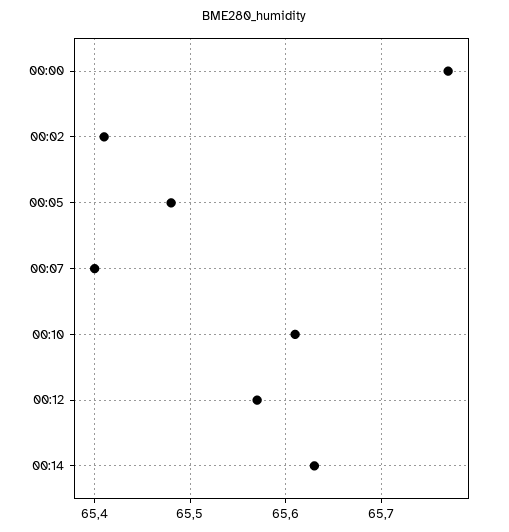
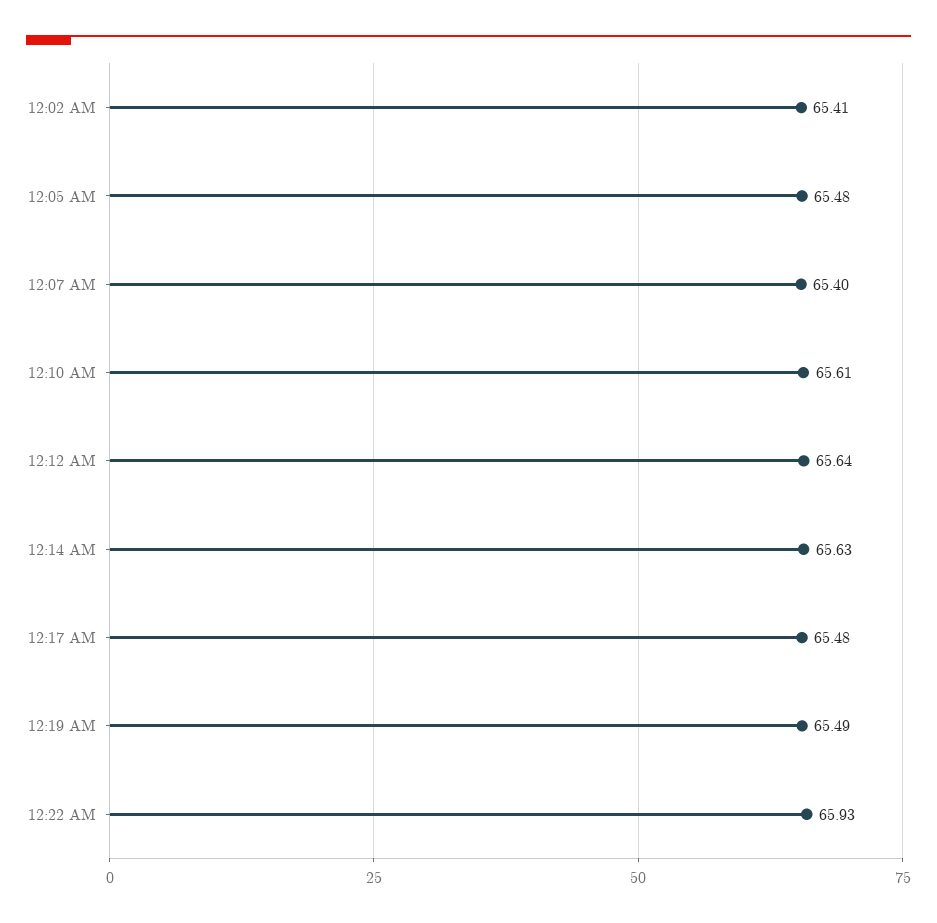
00:00: 65.77 -> none
00:12: 65.57 -> 65.64
12:17 AM: none -> 65.48
12:19 AM: none -> 65.49
12:22 AM: none -> 65.93

